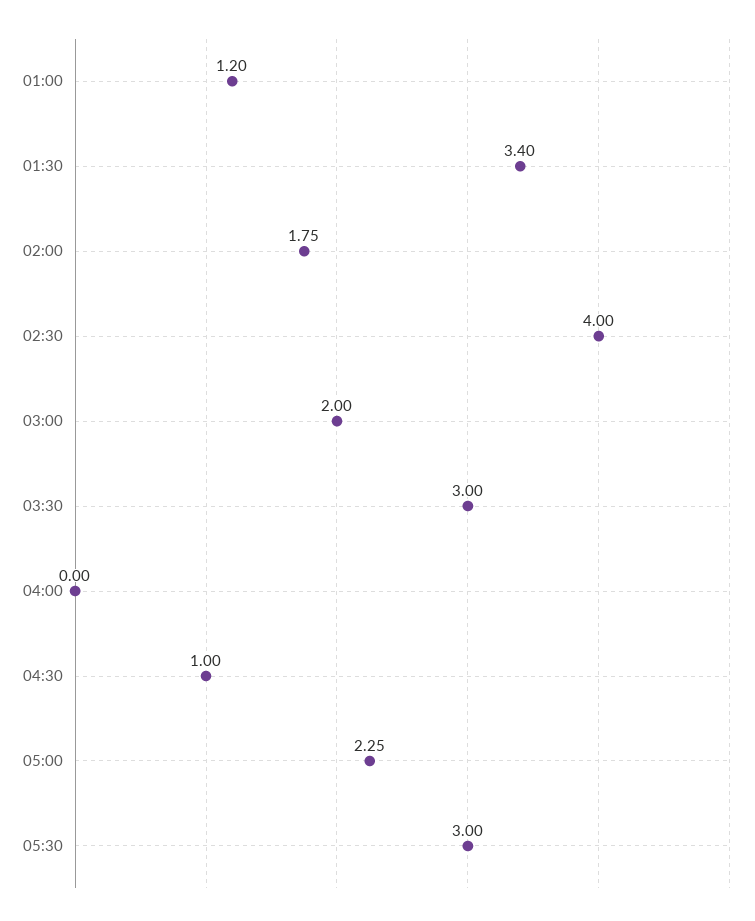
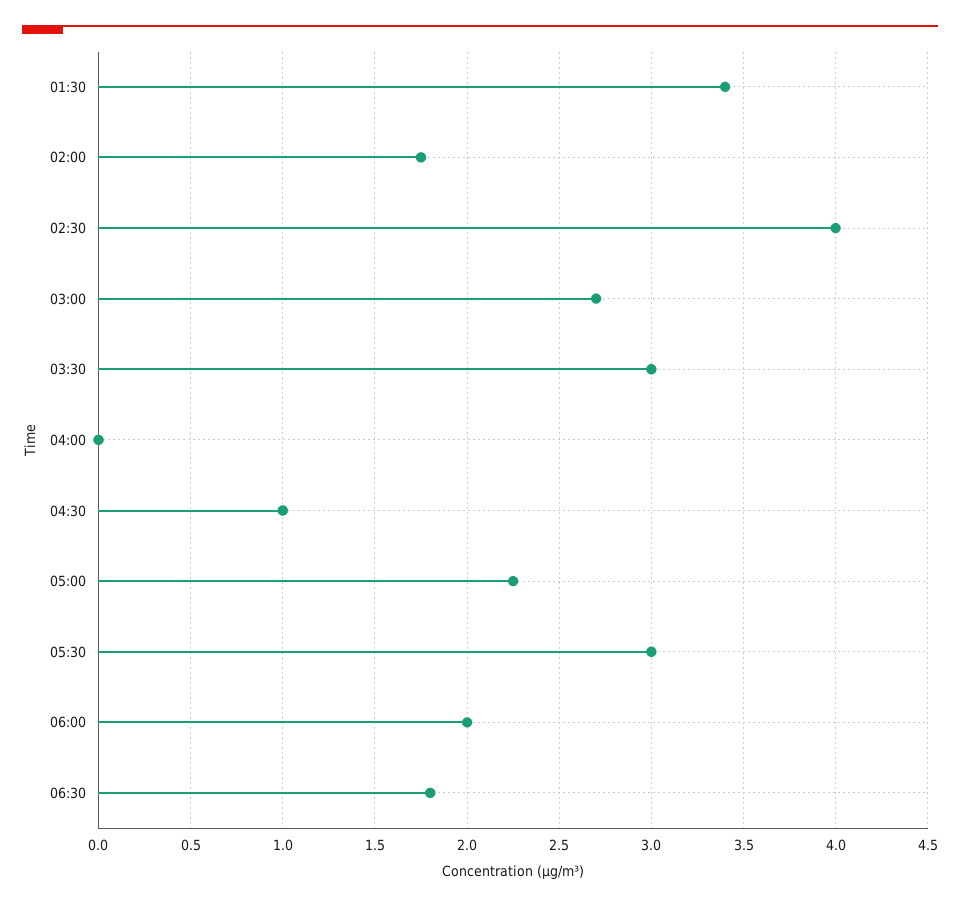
01:00: 1.2 -> none
03:00: 2 -> 2.7
06:00: none -> 2
06:30: none -> 1.8

